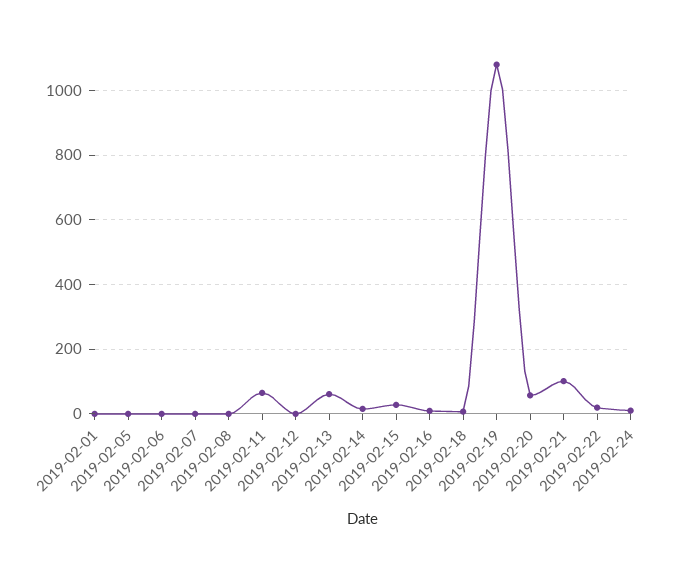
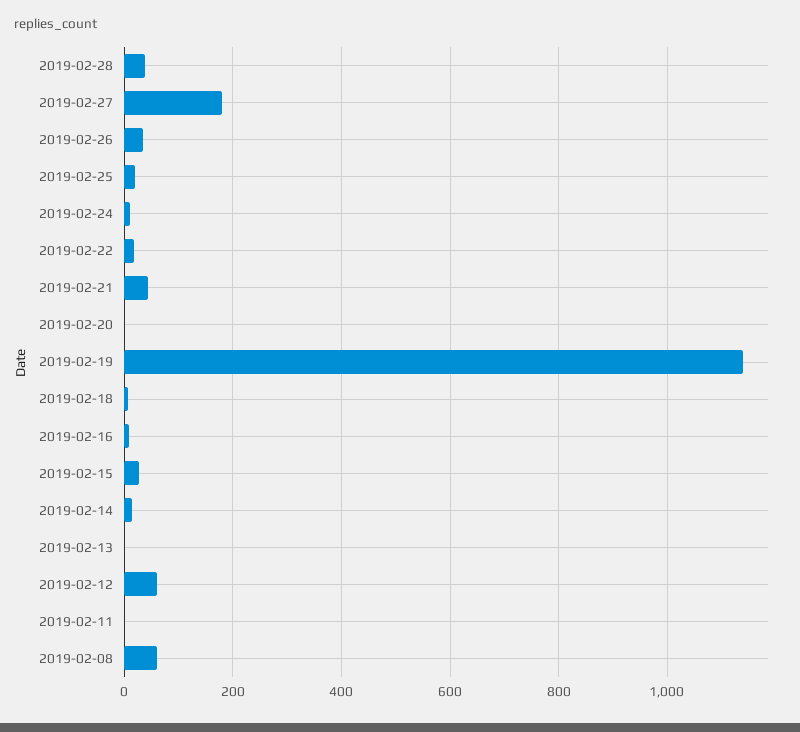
2019-02-01: 0 -> none
2019-02-05: 0 -> none
2019-02-06: 0 -> none
2019-02-07: 0 -> none
2019-02-08: 0 -> 60
2019-02-11: 60 -> 0
2019-02-12: 0 -> 60
2019-02-13: 60 -> 0
2019-02-19: 1080 -> 1140
2019-02-20: 60 -> 0
2019-02-21: 100 -> 40
2019-02-28: none -> 40
2019-02-27: none -> 180
2019-02-26: none -> 40
2019-02-25: none -> 20

